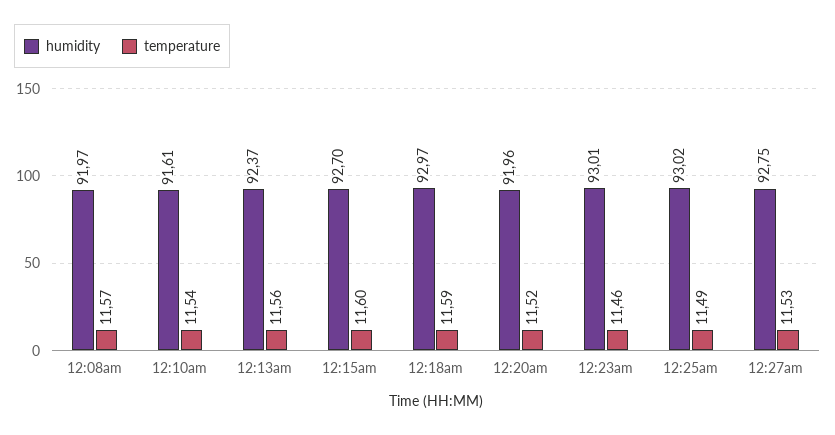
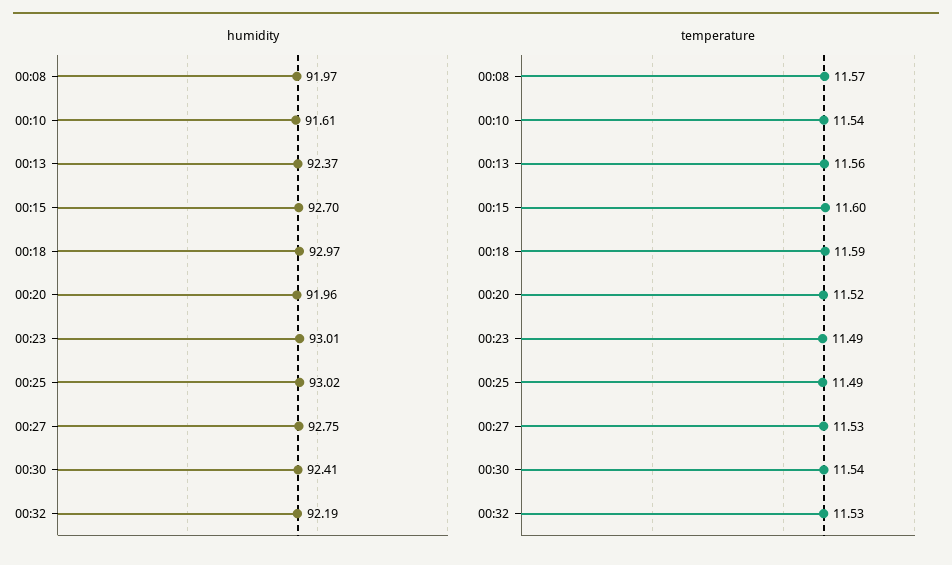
temperature, 12:23am: 11.46 -> 11.49
humidity, 00:30: none -> 92.41
humidity, 00:32: none -> 92.19
temperature, 00:30: none -> 11.54
temperature, 00:32: none -> 11.53

